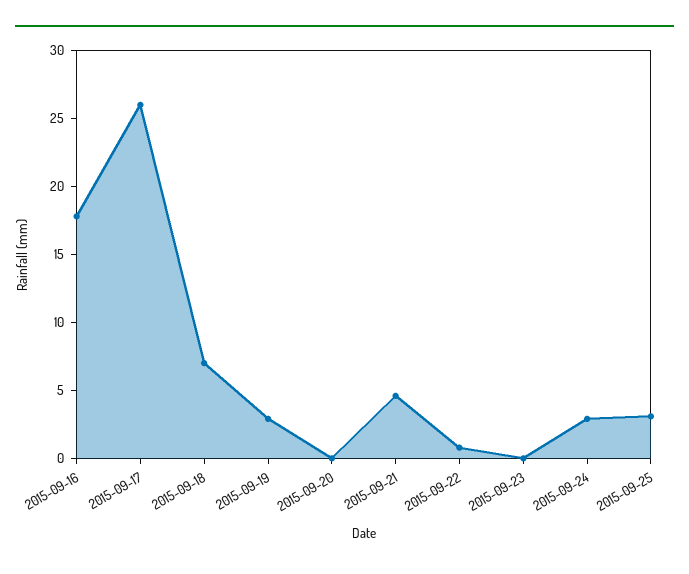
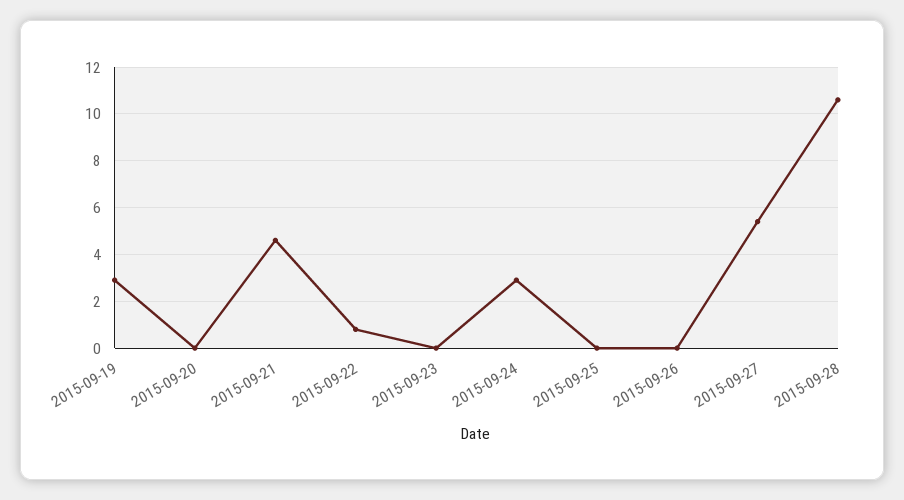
2015-09-16: 18 -> none
2015-09-17: 26 -> none
2015-09-18: 7 -> none
2015-09-25: 3 -> 0
2015-09-26: none -> 0
2015-09-27: none -> 5.5
2015-09-28: none -> 10.5

